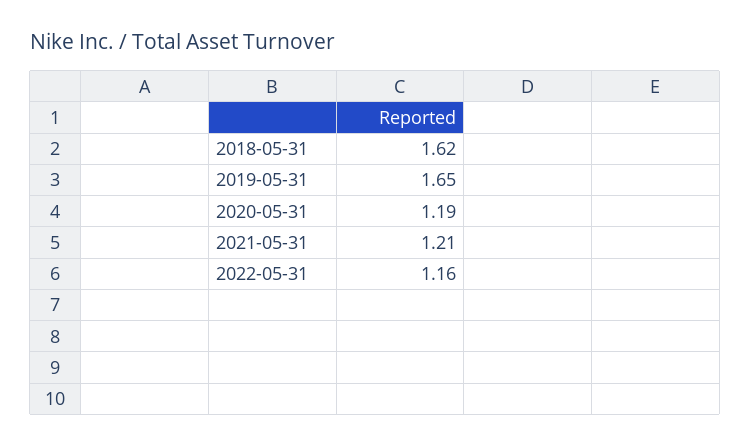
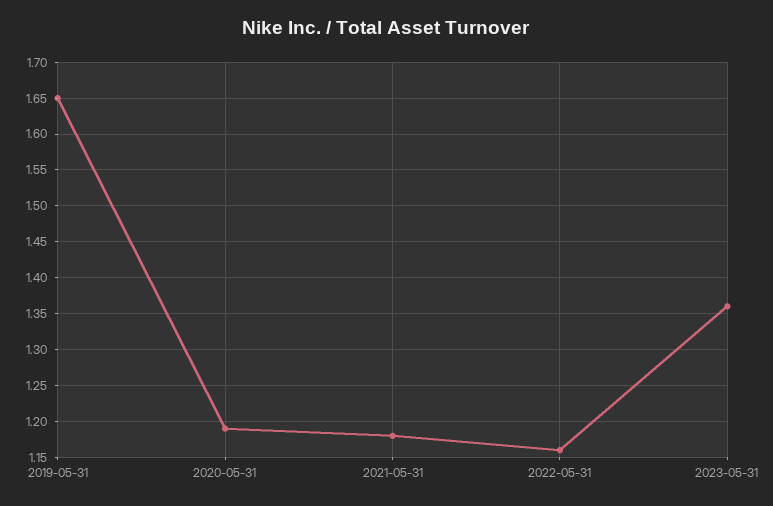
2018-05-31: 1.62 -> none
2021-05-31: 1.21 -> 1.18
2023-05-31: none -> 1.36

